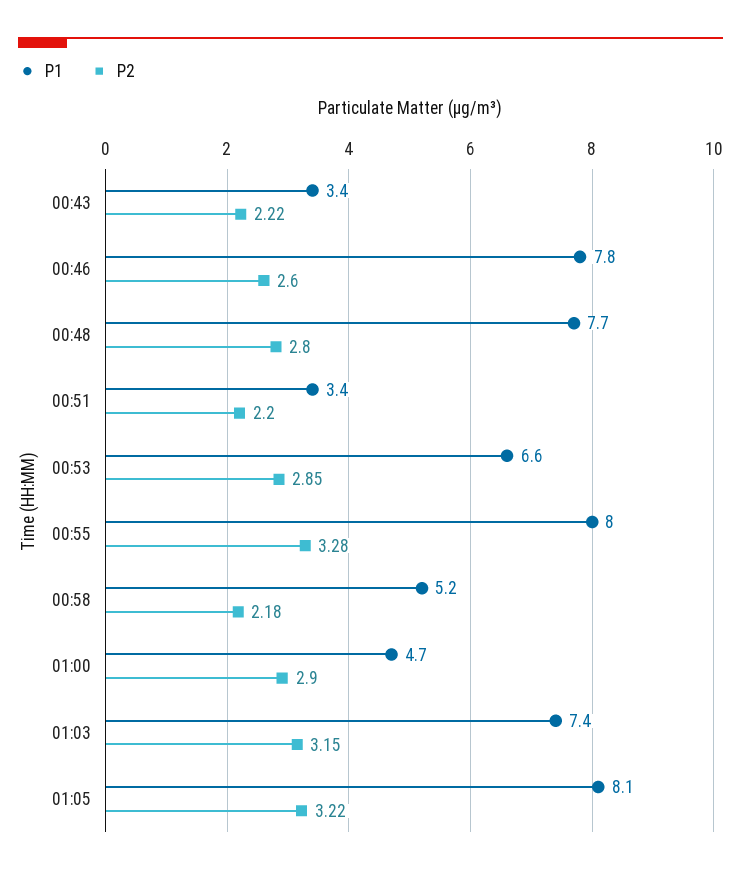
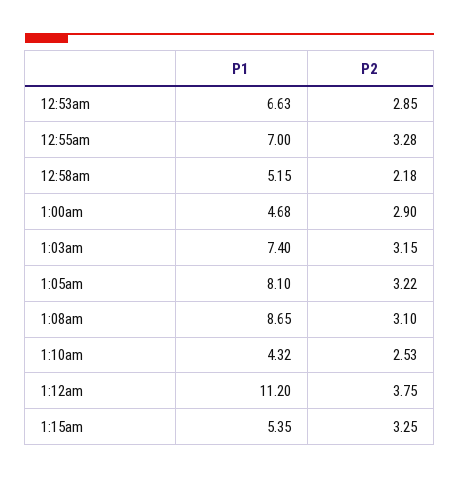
P1, 00:43: 3.4 -> none
P2, 00:43: 2.22 -> none
P1, 00:46: 7.8 -> none
P2, 00:46: 2.6 -> none
P1, 00:48: 7.7 -> none
P2, 00:48: 2.8 -> none
P1, 00:51: 3.4 -> none
P2, 00:51: 2.2 -> none
P1, 00:55: 8 -> 7
P1, 1:08am: none -> 8.65
P2, 1:08am: none -> 3.1
P1, 1:10am: none -> 4.32
P2, 1:10am: none -> 2.53
P1, 1:12am: none -> 11.2
P2, 1:12am: none -> 3.75
P1, 1:15am: none -> 5.35
P2, 1:15am: none -> 3.25

